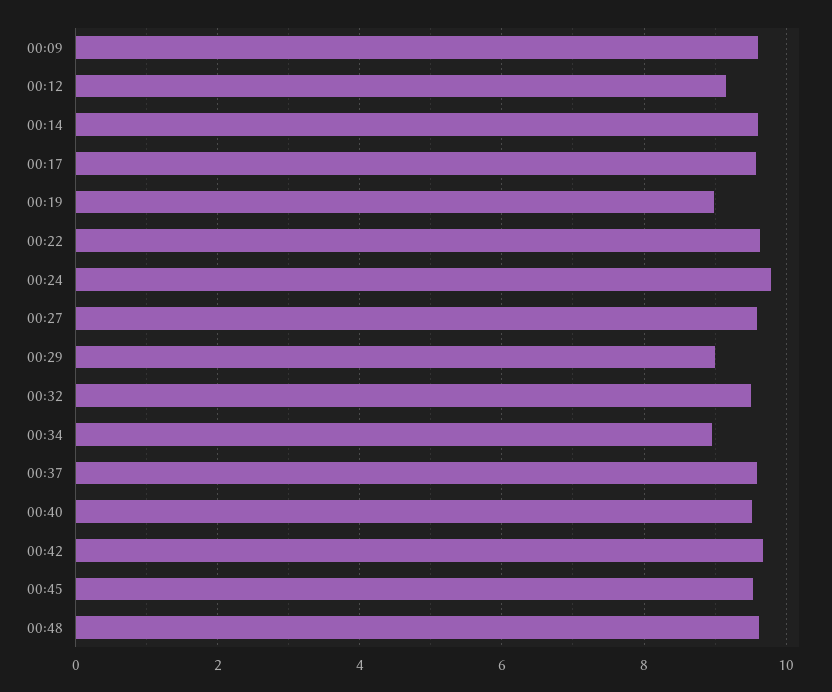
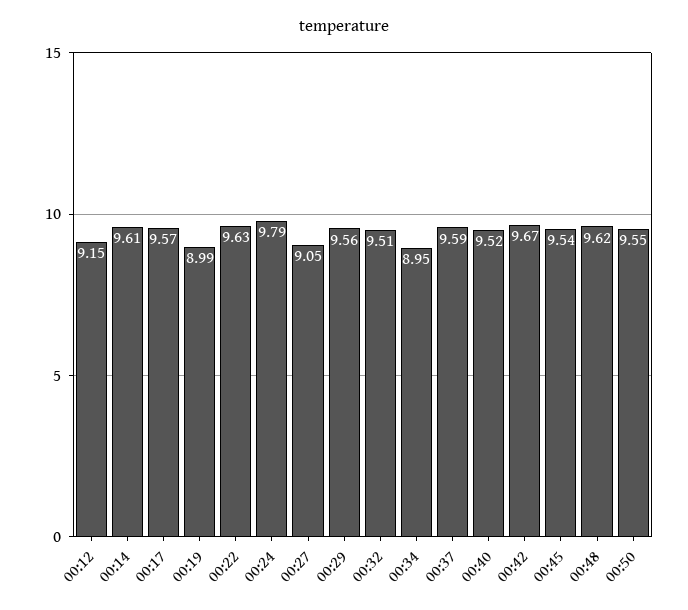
00:09: 9.6 -> none
00:27: 9.6 -> 9.05
00:29: 9 -> 9.56
00:50: none -> 9.55

